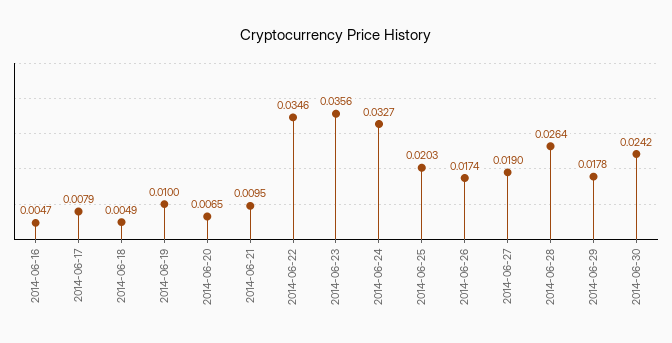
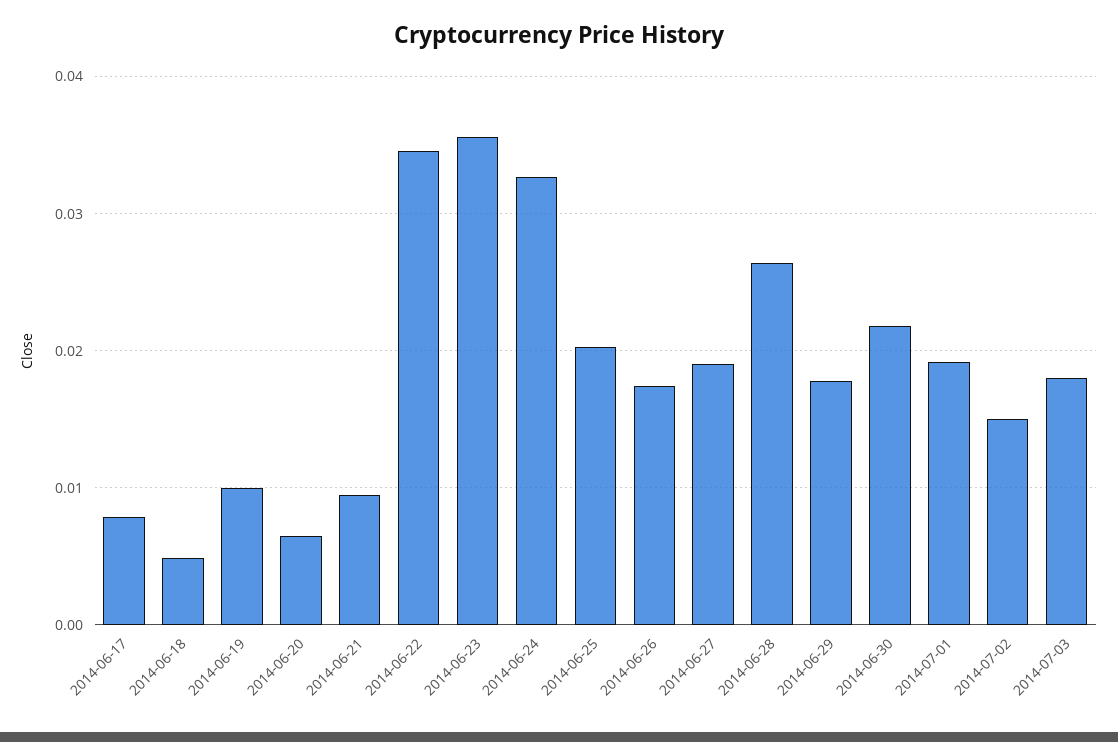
2014-06-16: 0.0047 -> none
2014-06-30: 0.0242 -> 0.022
2014-07-01: none -> 0.019
2014-07-02: none -> 0.015
2014-07-03: none -> 0.018

